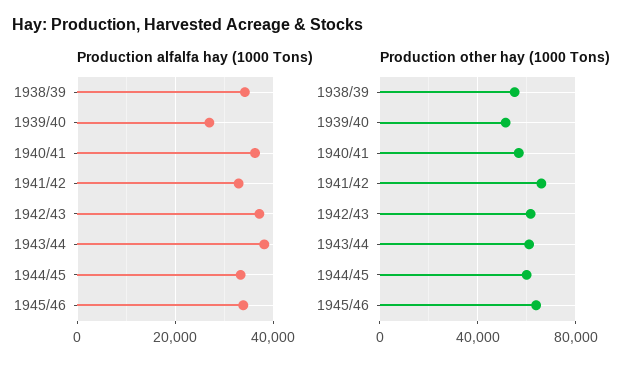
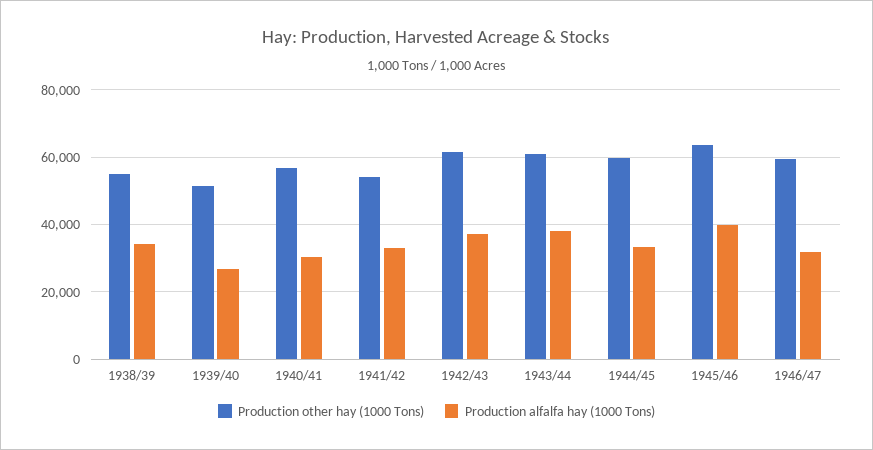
Production alfalfa hay (1000 Tons), 1940/41: 36000 -> 30000
Production alfalfa hay (1000 Tons), 1945/46: 34000 -> 40000
Production other hay (1000 Tons), 1941/42: 65000 -> 54000
Production other hay (1000 Tons), 1946/47: none -> 60000
Production alfalfa hay (1000 Tons), 1946/47: none -> 32000

